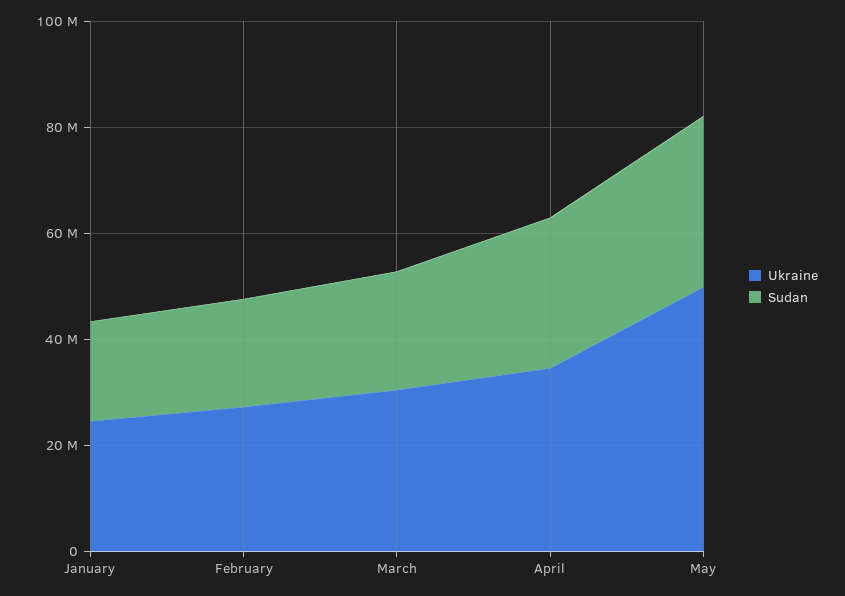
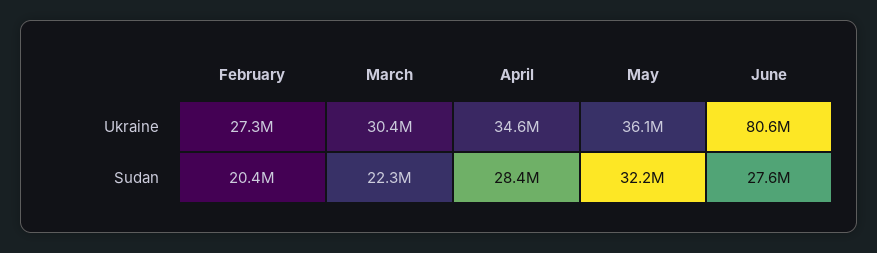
Ukraine, January: 25000000 -> none
Sudan, January: 20000000 -> none
Ukraine, May: 50000000 -> 36100000
Ukraine, June: none -> 80600000
Sudan, June: none -> 27600000

